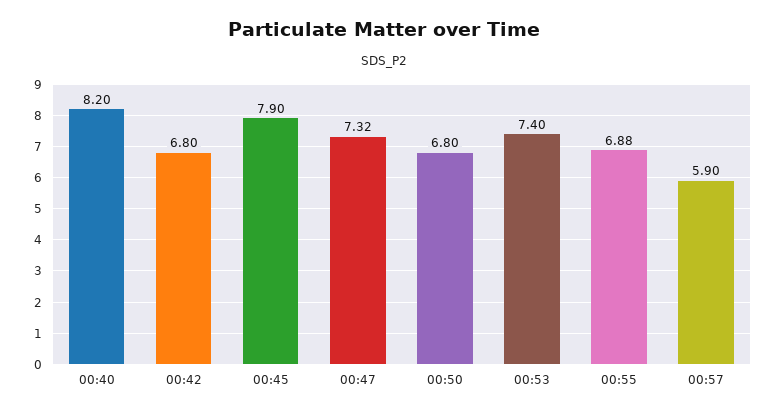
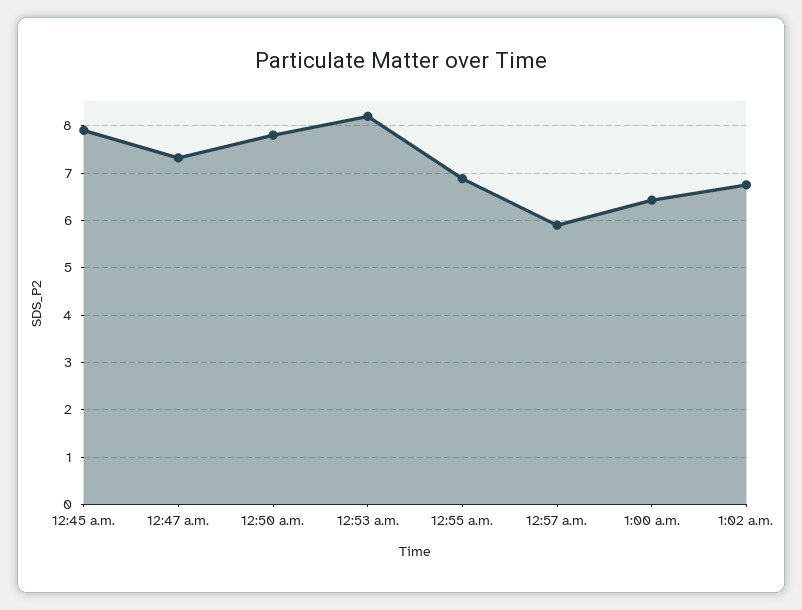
00:40: 8.2 -> none
00:42: 6.8 -> none
00:50: 6.8 -> 7.8
00:53: 7.4 -> 8.2
1:00 a.m.: none -> 6.4
1:02 a.m.: none -> 6.8

